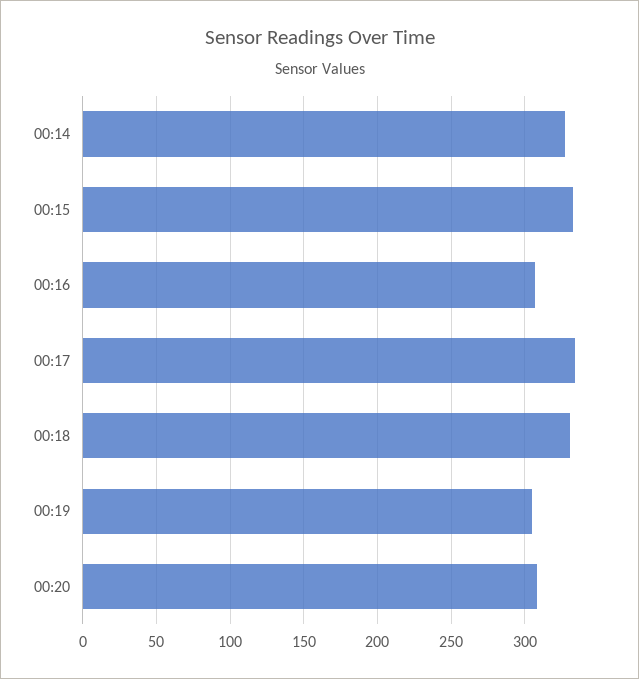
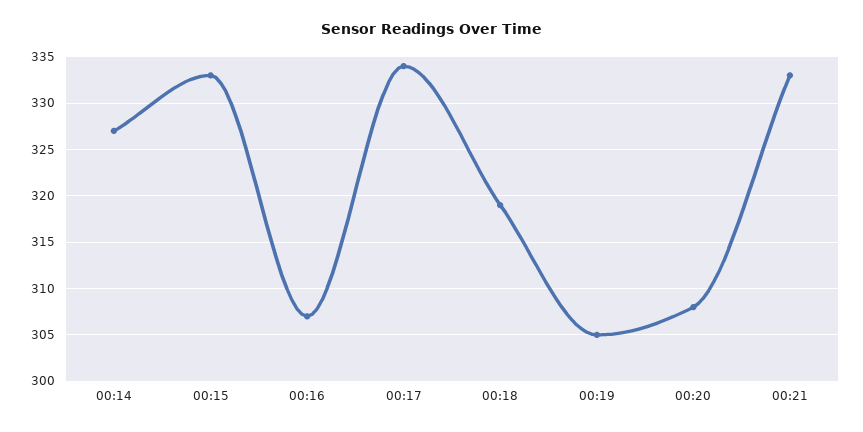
00:18: 330 -> 319
00:21: none -> 333

